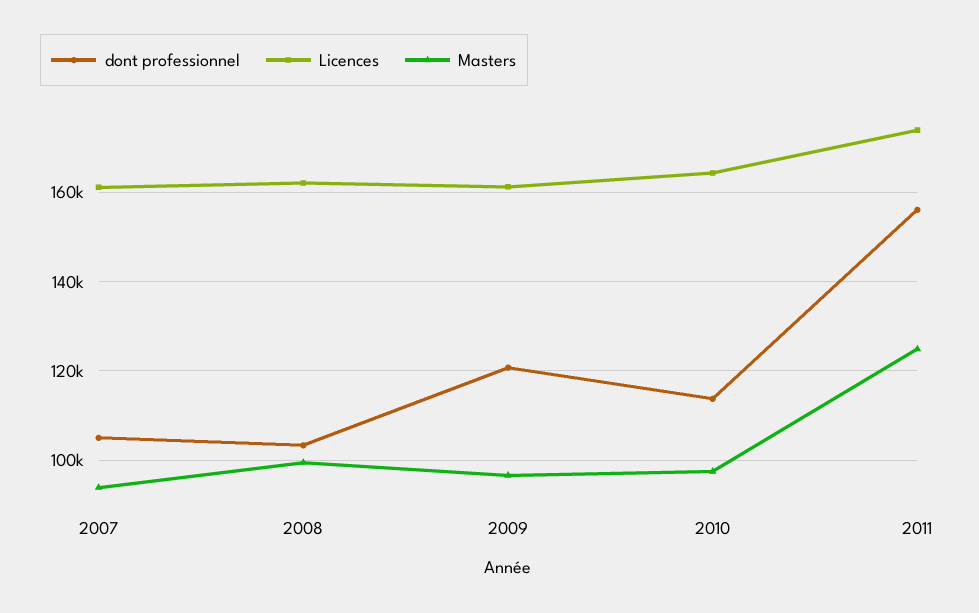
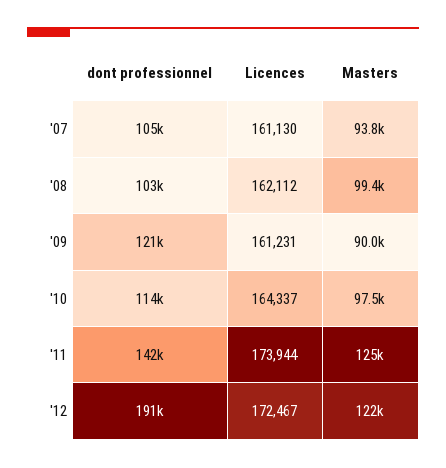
Masters, 2009: 96000 -> 90000
dont professionnel, 2011: 156000 -> 142000
dont professionnel, '12: none -> 191000
Licences, '12: none -> 172467
Masters, '12: none -> 122000

